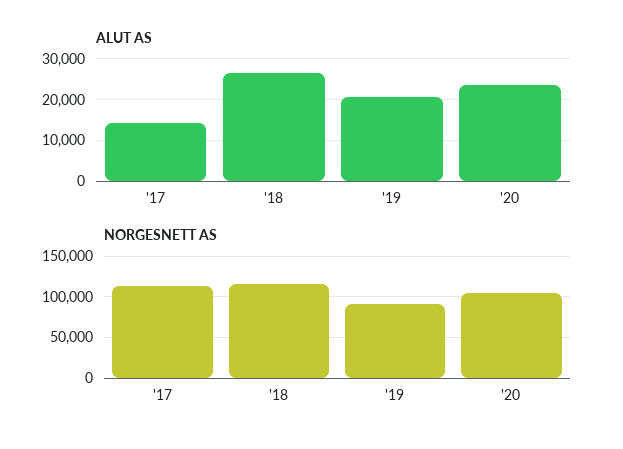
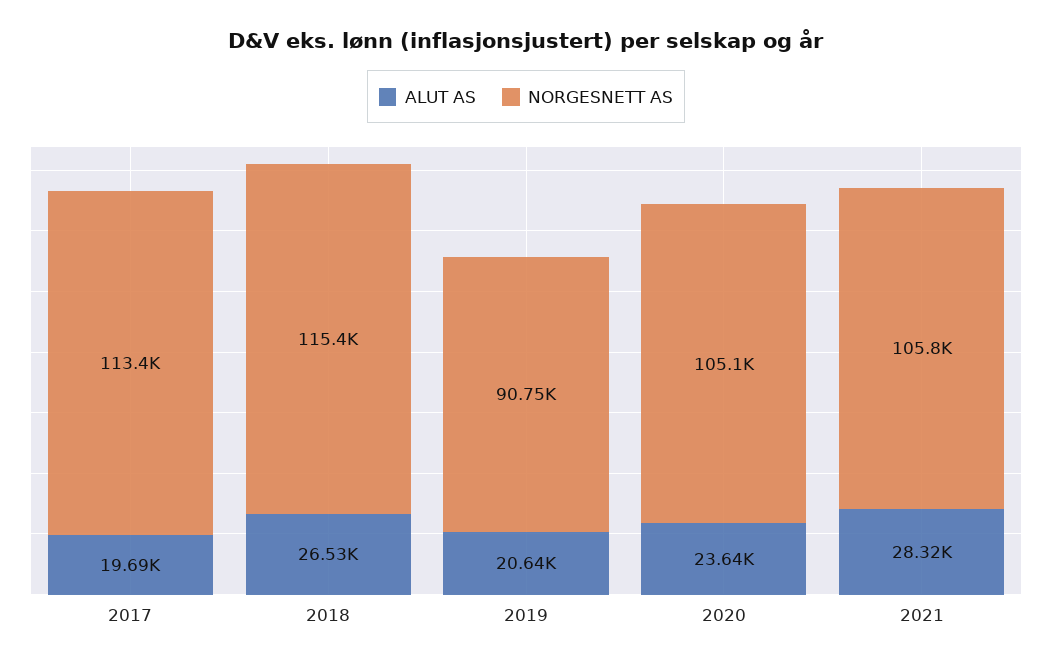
ALUT AS, '17: 14000 -> 19690
ALUT AS, 2021: none -> 28320
NORGESNETT AS, 2021: none -> 105800

